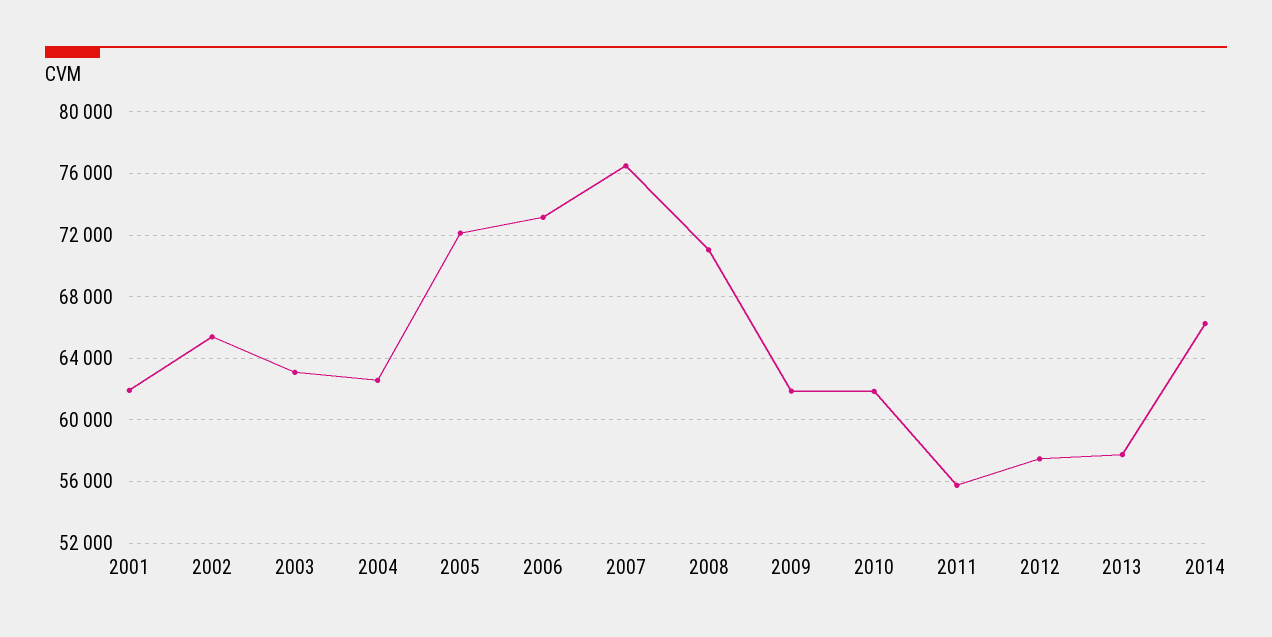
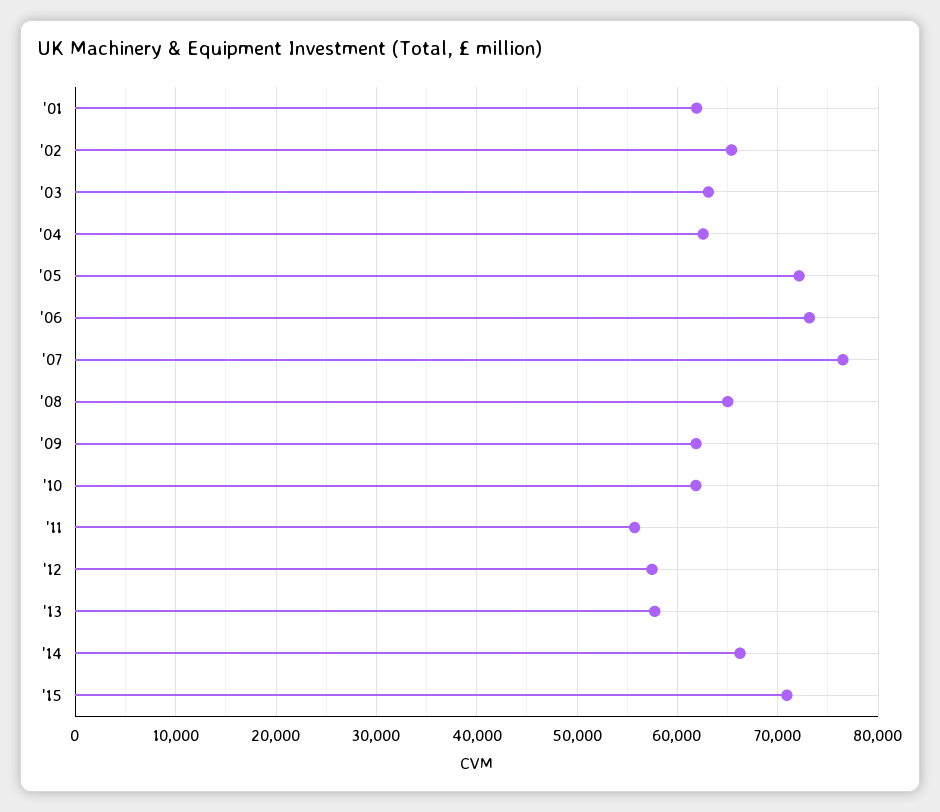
2008: 71000 -> 65000
'15: none -> 71000

